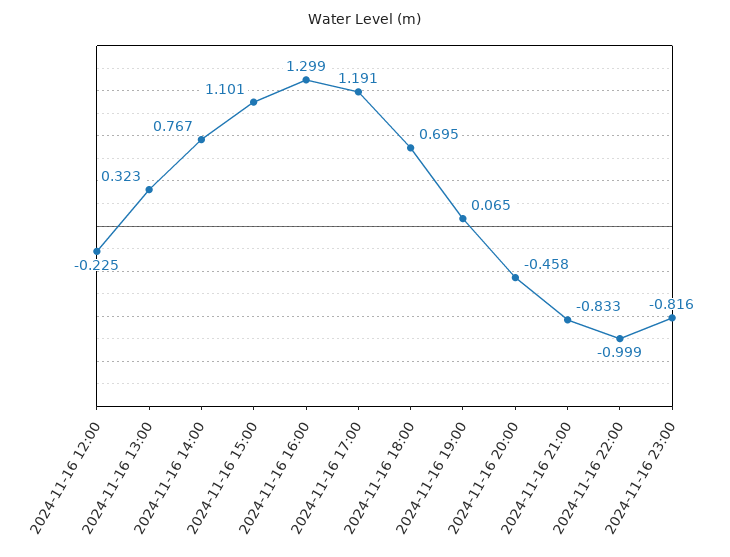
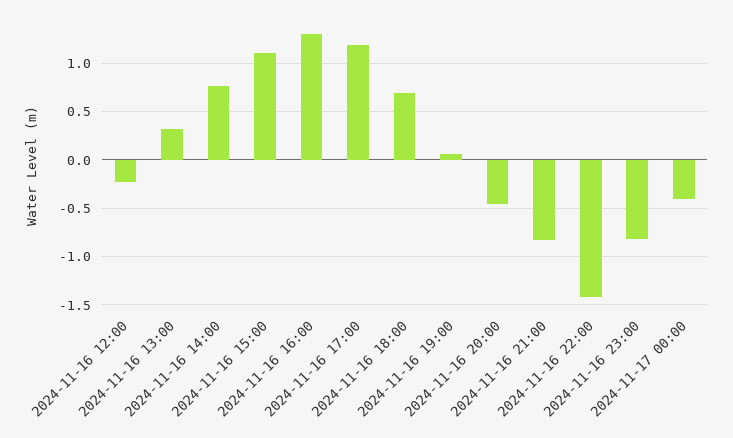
2024-11-16 22:00: -0.999 -> -1.4
2024-11-17 00:00: none -> -0.4

